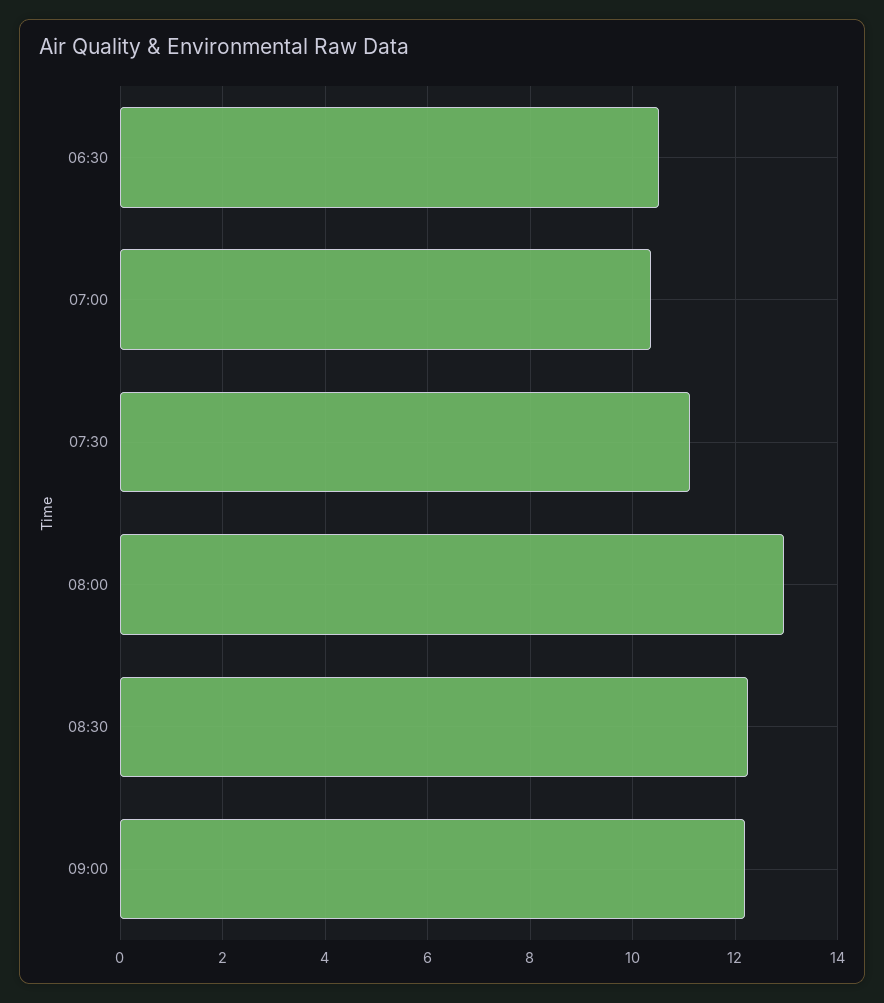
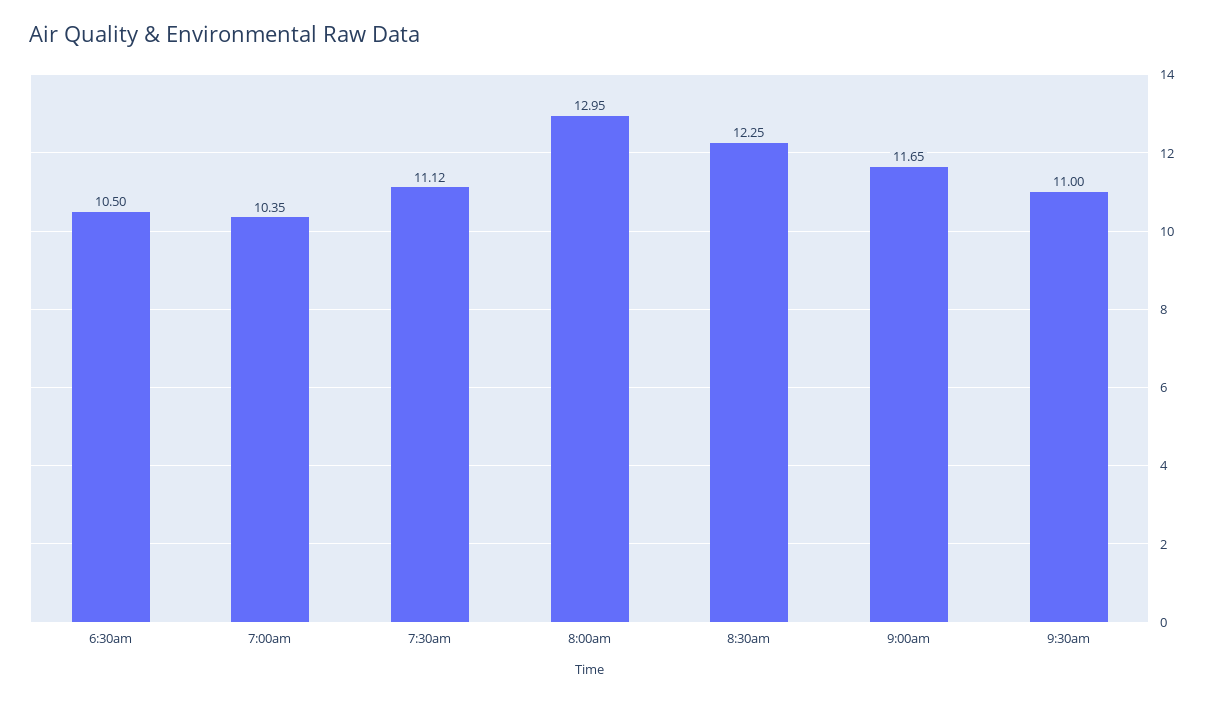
09:00: 12.2 -> 11.65
9:30am: none -> 11

